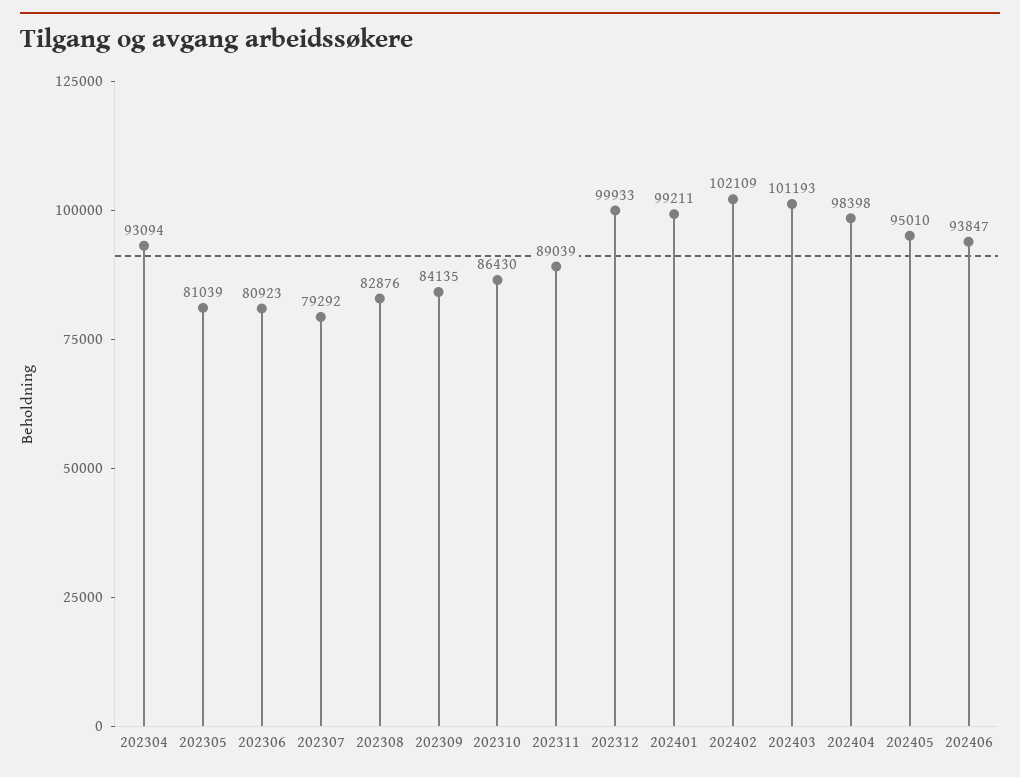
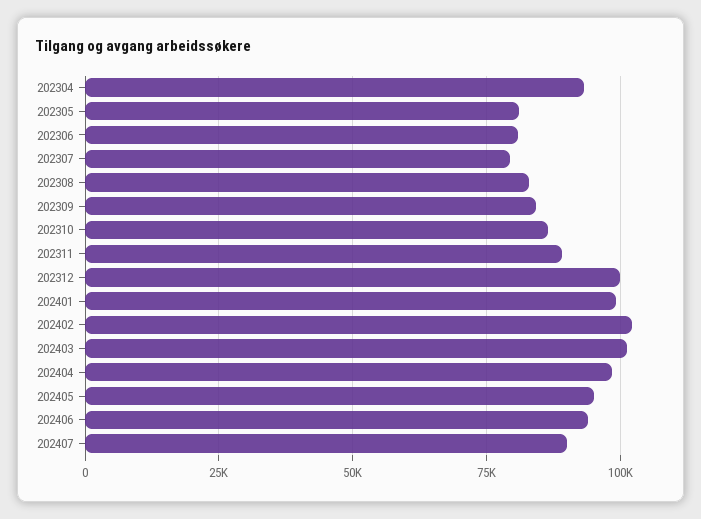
202407: none -> 90000

